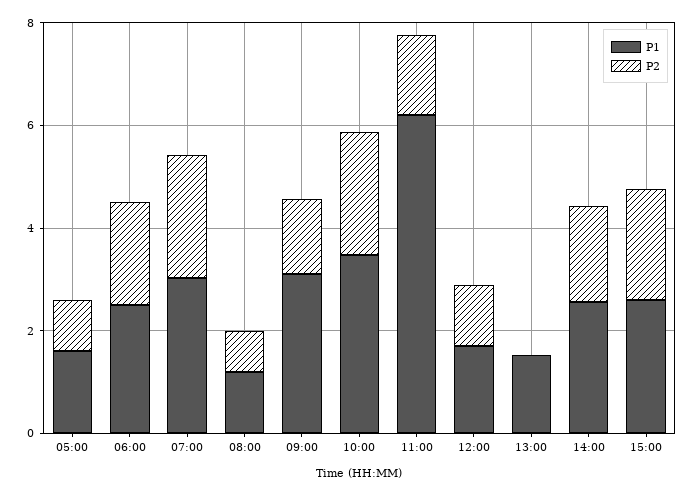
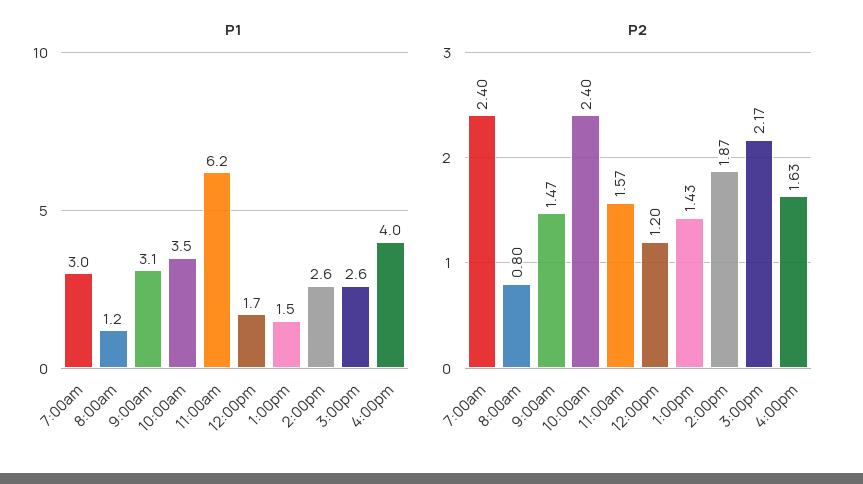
P1, 05:00: 1.5 -> none
P2, 05:00: 1 -> none
P1, 06:00: 2.5 -> none
P2, 06:00: 2 -> none
P2, 13:00: 0 -> 1.43
P1, 4:00pm: none -> 4
P2, 4:00pm: none -> 1.63

